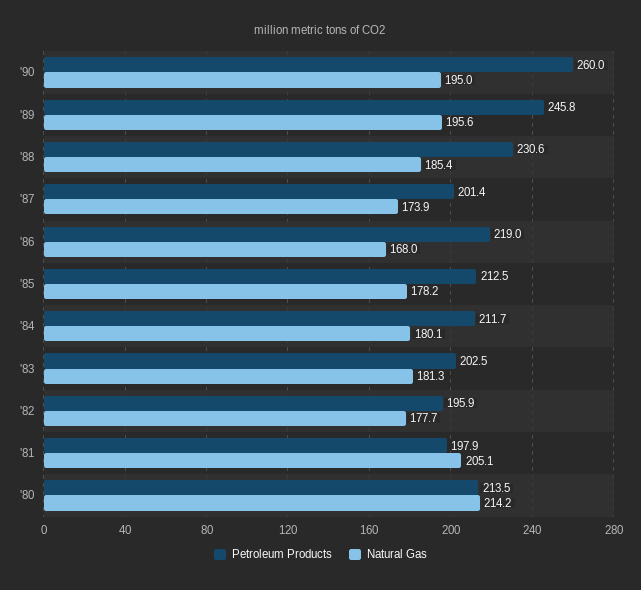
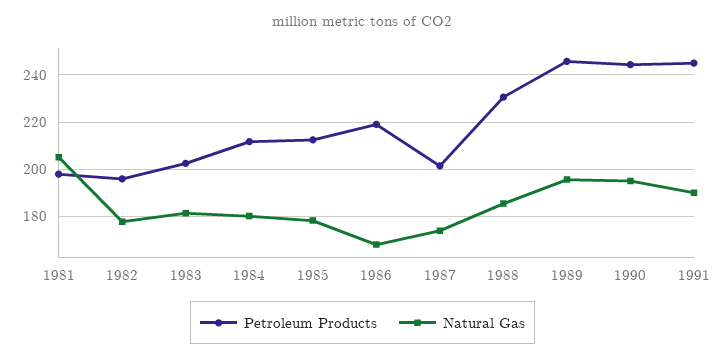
Petroleum Products, '90: 260 -> 245
Petroleum Products, '80: 213.5 -> none
Natural Gas, '80: 214.2 -> none
Petroleum Products, 1991: none -> 245
Natural Gas, 1991: none -> 190

